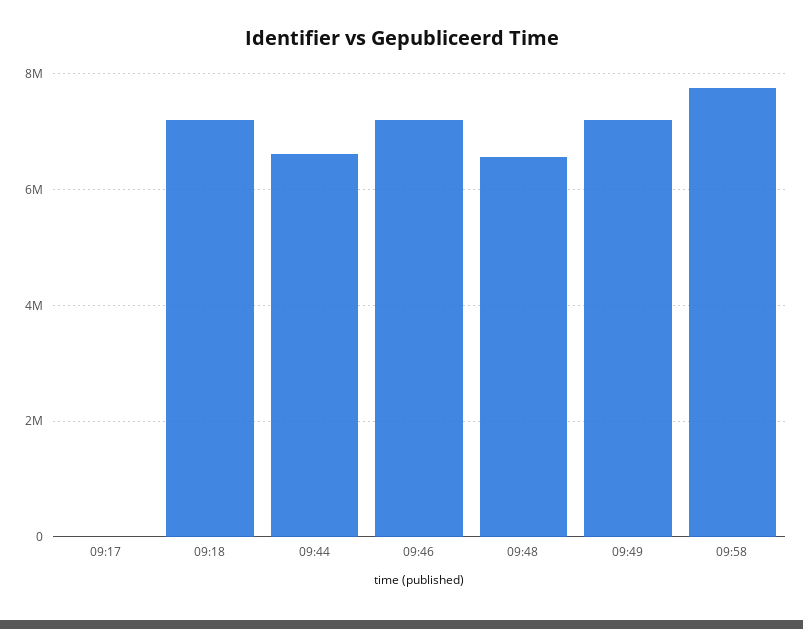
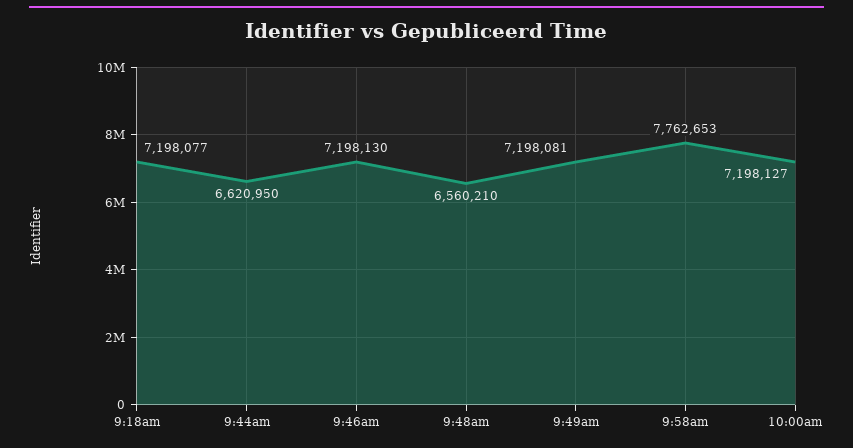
09:17: 0 -> none
10:00am: none -> 7198127

